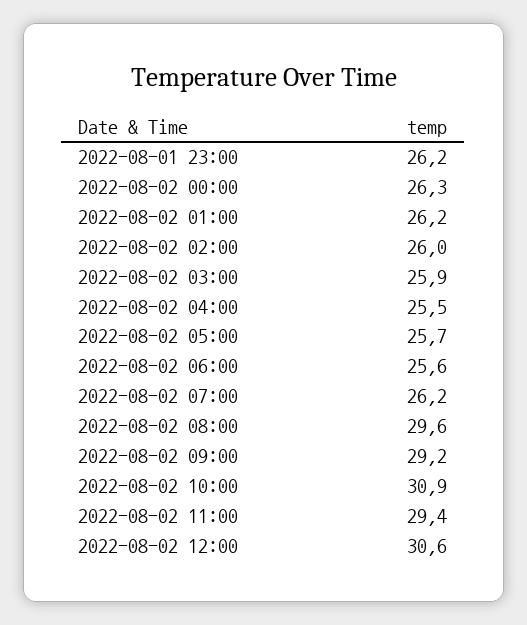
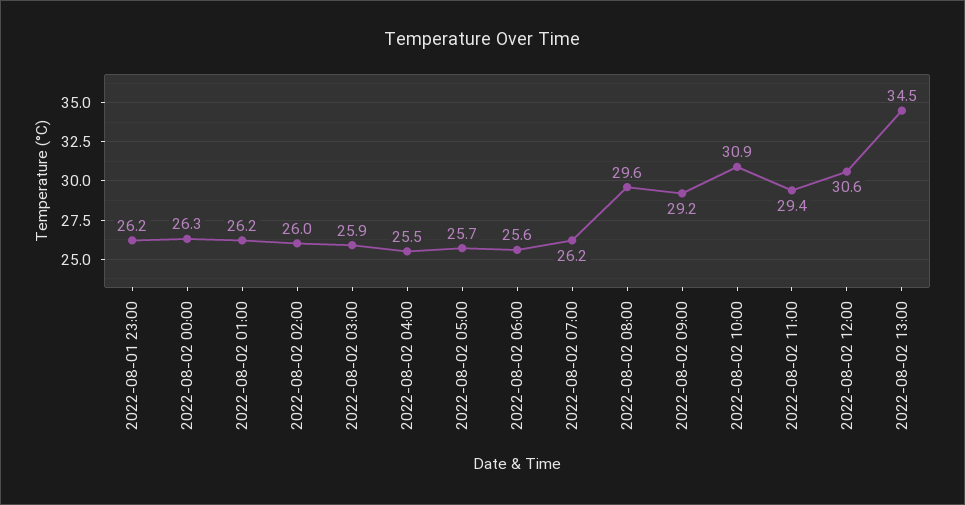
2022-08-02 13:00: none -> 34.5

